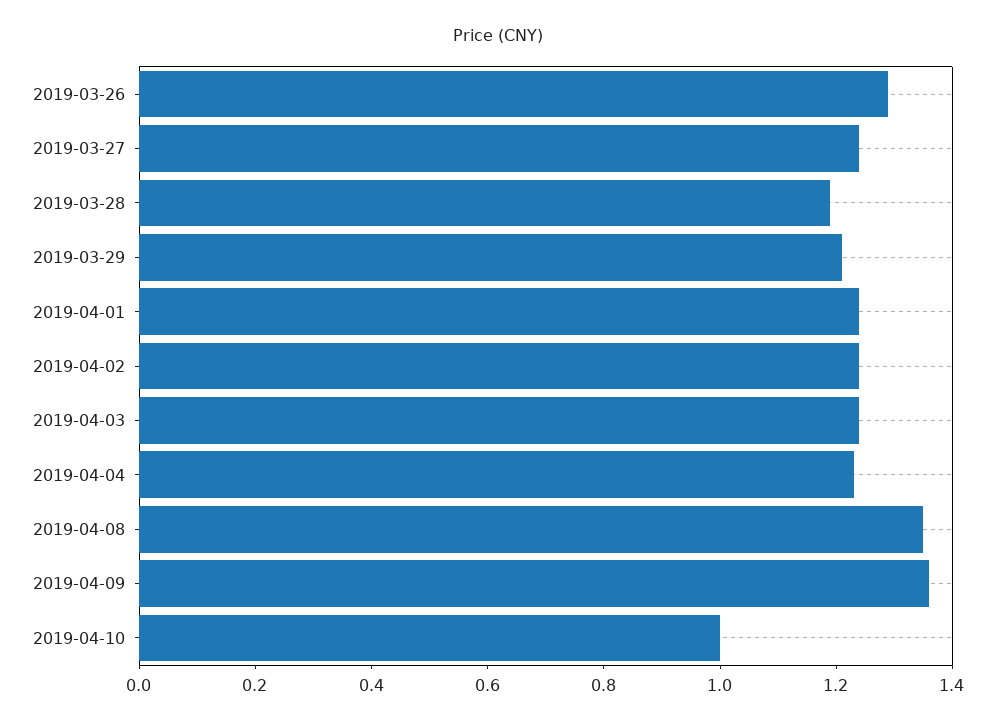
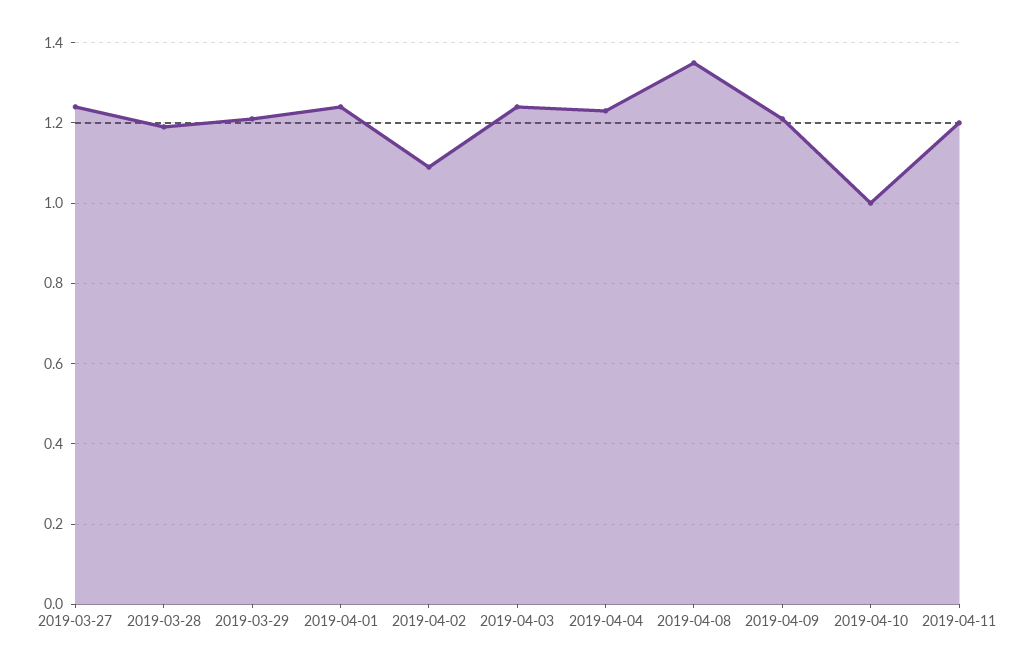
2019-03-26: 1.3 -> none
2019-04-02: 1.25 -> 1.1
2019-04-09: 1.35 -> 1.2
2019-04-11: none -> 1.2

